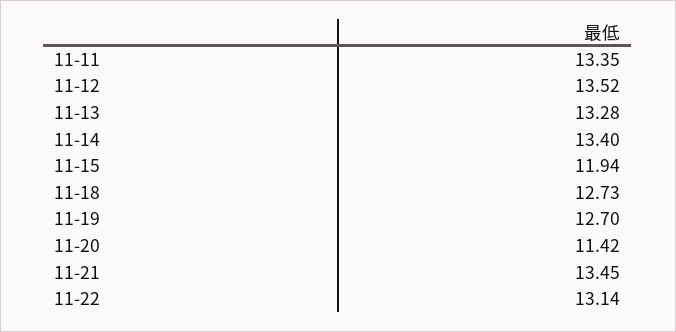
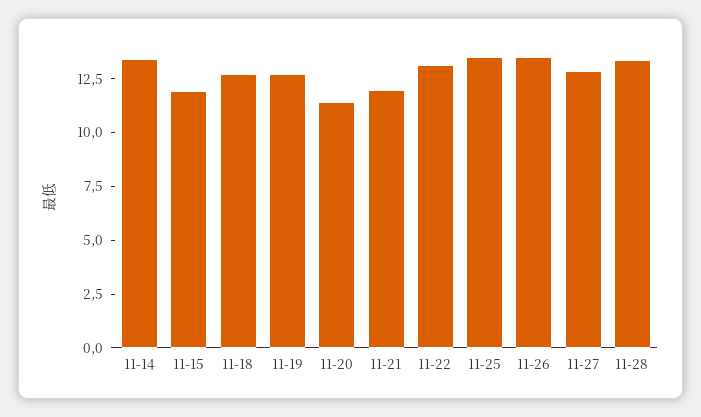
11-11: 13.35 -> none
11-12: 13.52 -> none
11-13: 13.28 -> none
11-21: 13.45 -> 12
11-25: none -> 13.5
11-26: none -> 13.5
11-27: none -> 13
11-28: none -> 13.5

